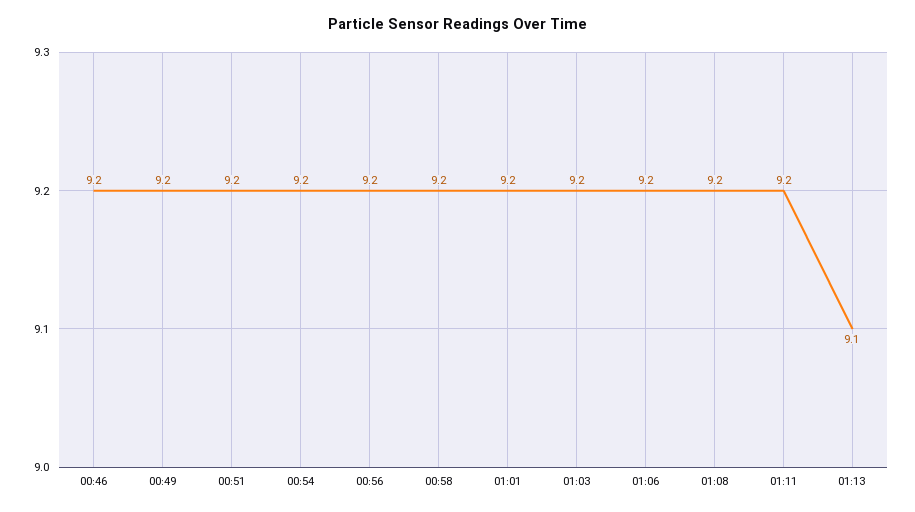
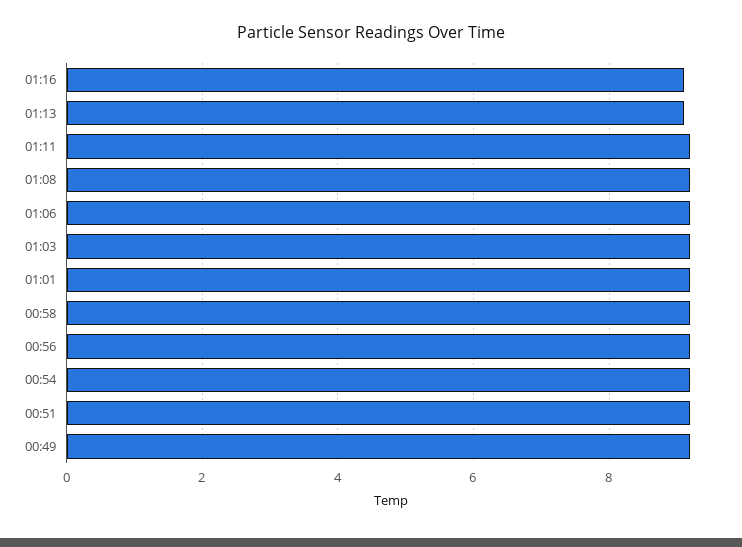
00:46: 9.2 -> none
01:16: none -> 9

